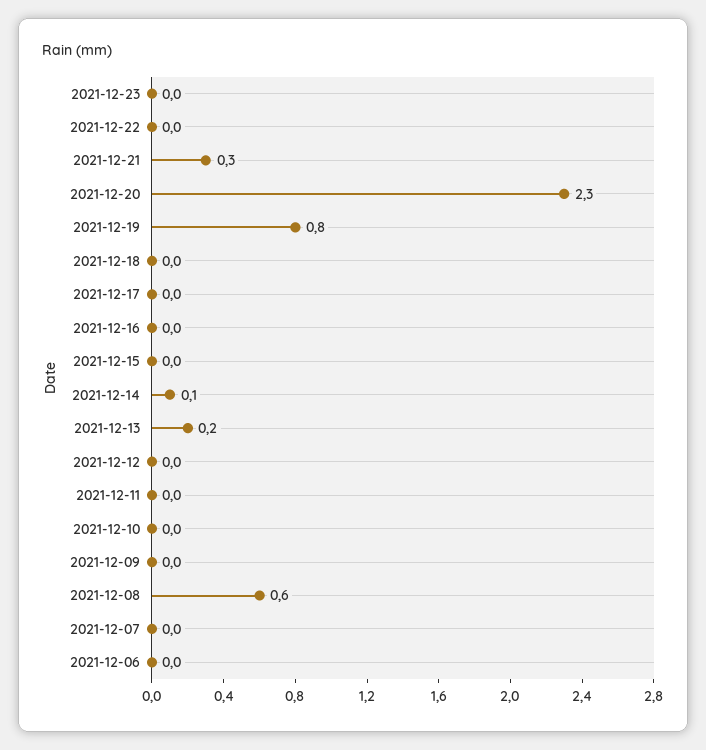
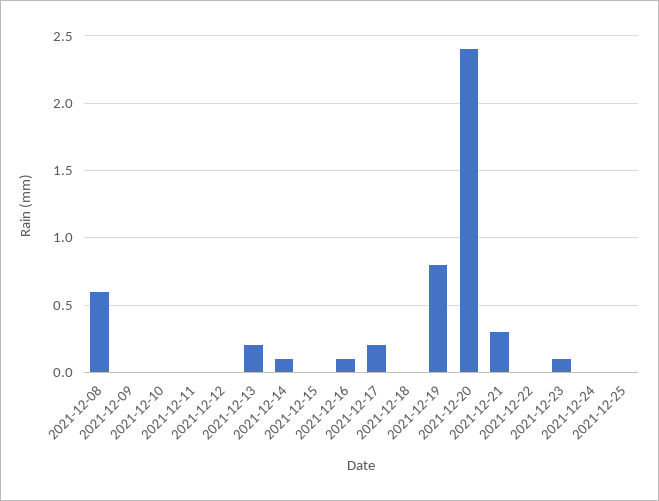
2021-12-23: 0 -> 0.1
2021-12-20: 2.3 -> 2.4
2021-12-17: 0 -> 0.2
2021-12-16: 0 -> 0.1
2021-12-07: 0 -> none
2021-12-06: 0 -> none
2021-12-24: none -> 0
2021-12-25: none -> 0

